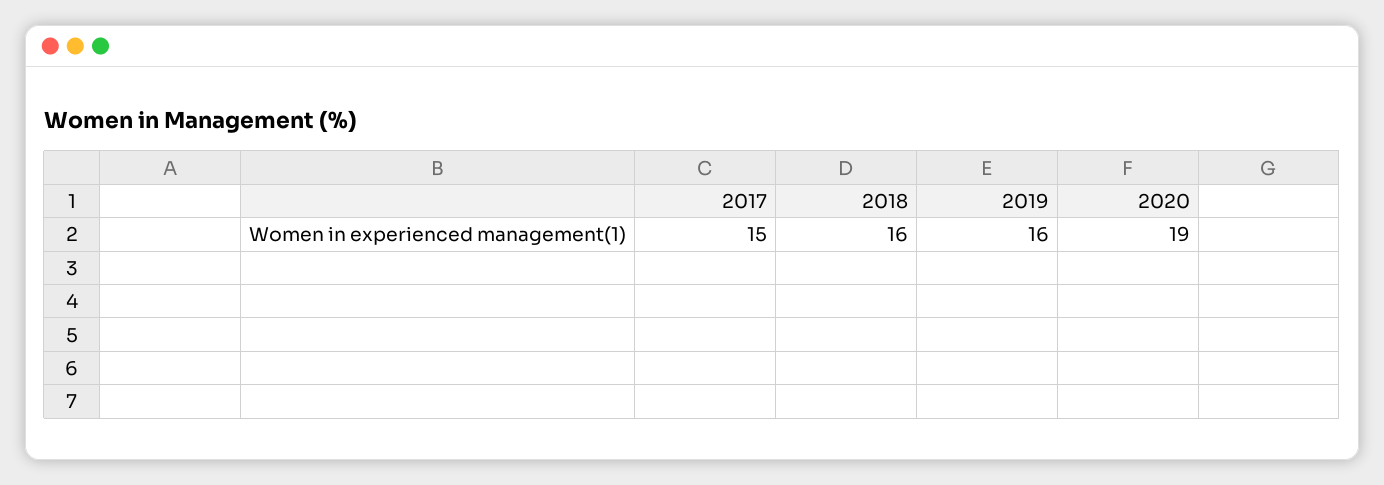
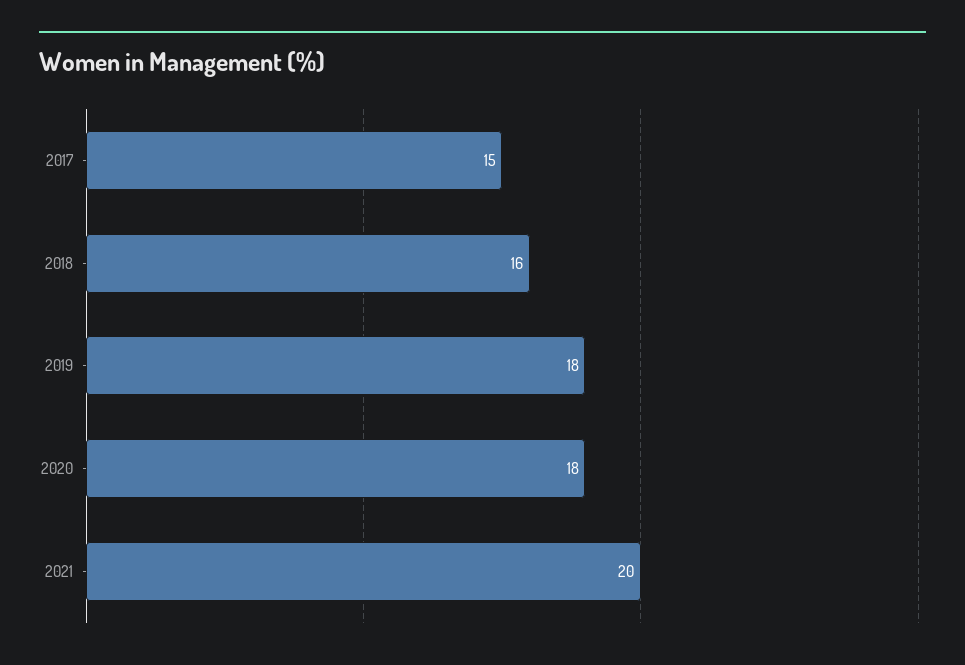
2019: 16 -> 18
2020: 19 -> 18
2021: none -> 20

